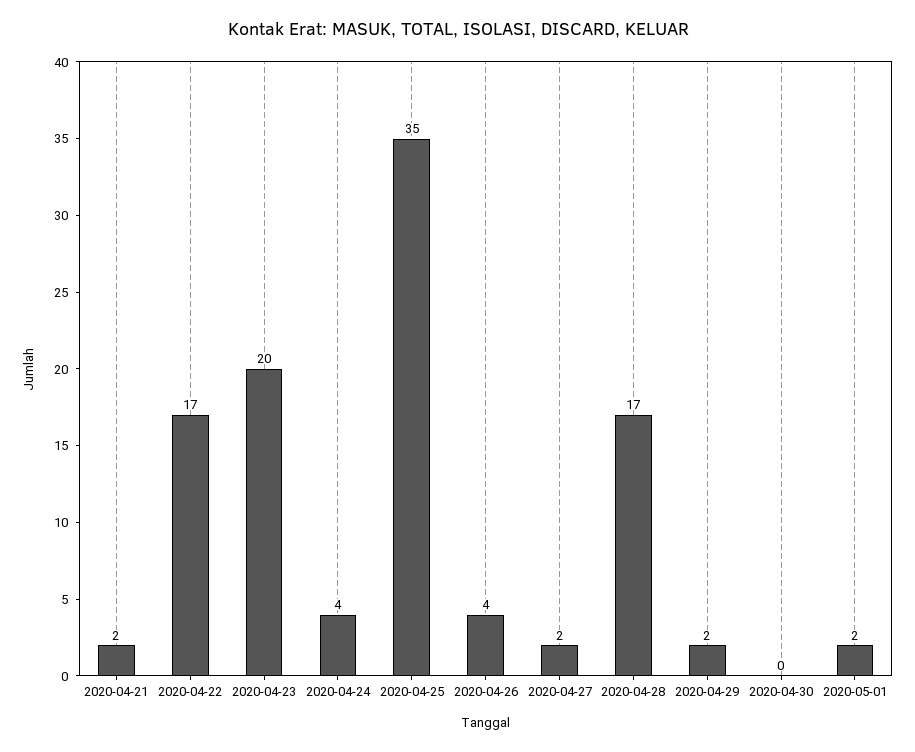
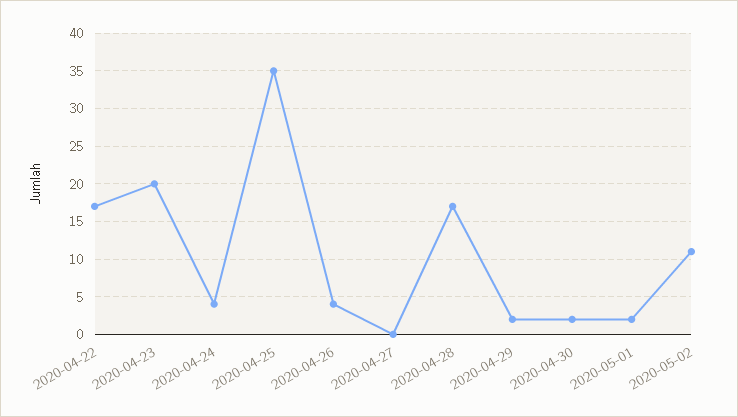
2020-04-21: 2 -> none
2020-04-27: 2 -> 0
2020-04-30: 0 -> 2
2020-05-02: none -> 11

